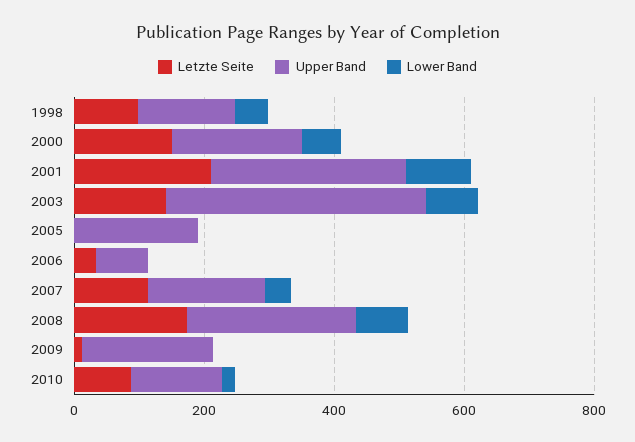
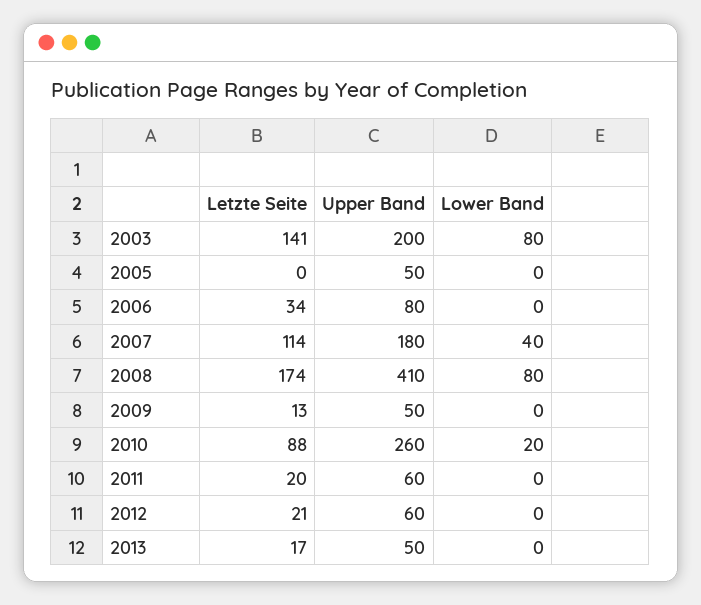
Letzte Seite, 1998: 100 -> none
Upper Band, 1998: 150 -> none
Lower Band, 1998: 50 -> none
Letzte Seite, 2000: 150 -> none
Upper Band, 2000: 200 -> none
Lower Band, 2000: 50 -> none
Letzte Seite, 2001: 200 -> none
Upper Band, 2001: 300 -> none
Lower Band, 2001: 100 -> none
Upper Band, 2003: 400 -> 200
Upper Band, 2005: 200 -> 50
Upper Band, 2008: 250 -> 410
Upper Band, 2009: 200 -> 50
Upper Band, 2010: 150 -> 260
Letzte Seite, 2011: none -> 20
Upper Band, 2011: none -> 60
Lower Band, 2011: none -> 0
Letzte Seite, 2012: none -> 21
Upper Band, 2012: none -> 60
Lower Band, 2012: none -> 0
Letzte Seite, 2013: none -> 17
Upper Band, 2013: none -> 50
Lower Band, 2013: none -> 0

